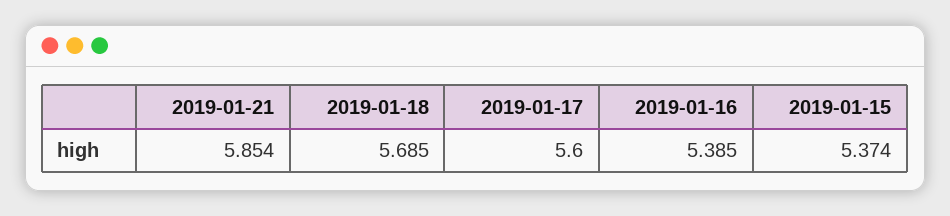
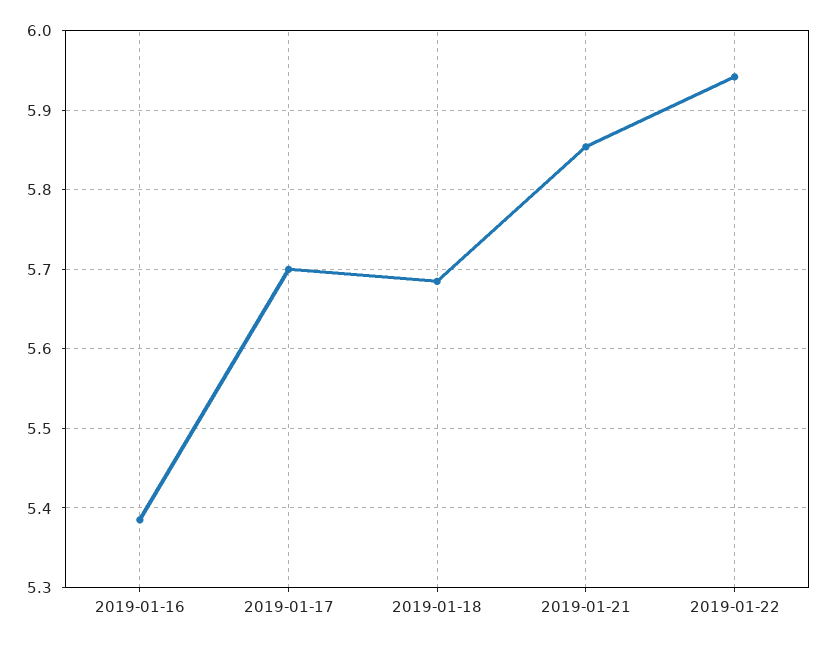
2019-01-17: 5.6 -> 5.7
2019-01-15: 5.374 -> none
2019-01-22: none -> 5.94

